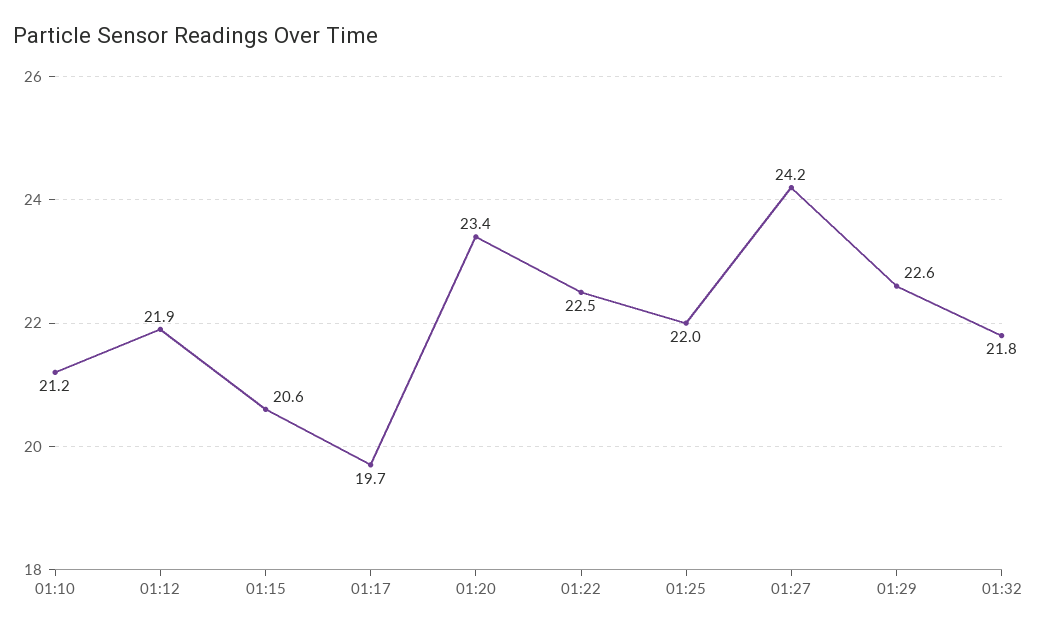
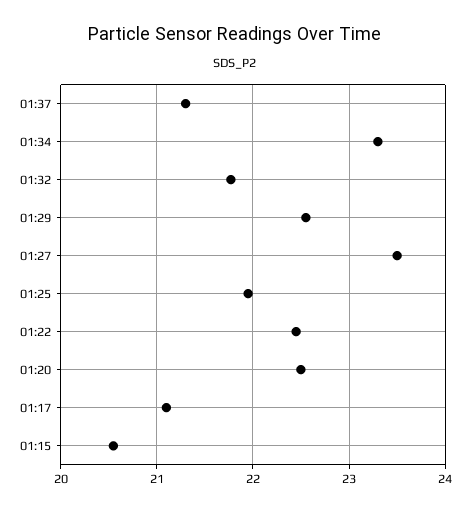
01:10: 21.2 -> none
01:12: 21.9 -> none
01:17: 19.7 -> 21.1
01:20: 23.4 -> 22.5
01:27: 24.2 -> 23.5
01:37: none -> 21.3
01:34: none -> 23.3

